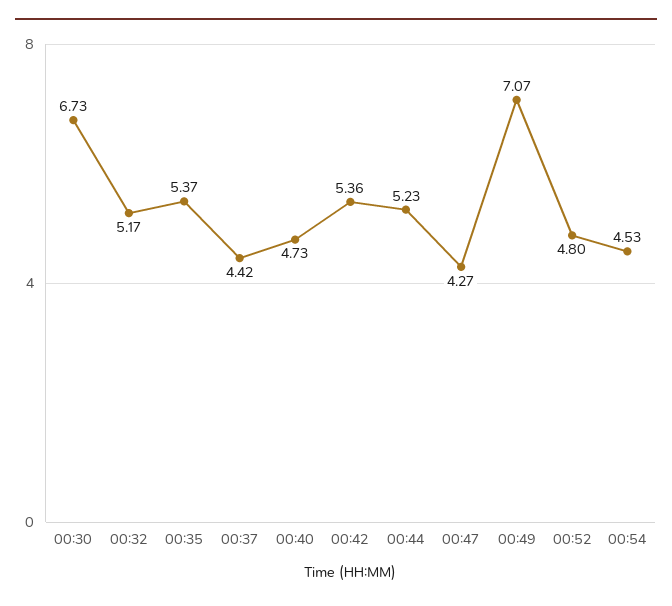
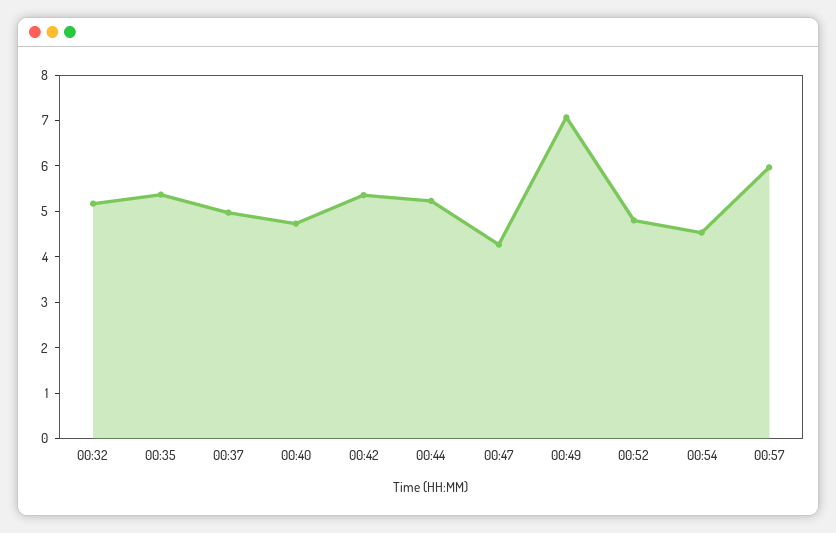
00:30: 6.73 -> none
00:37: 4.42 -> 5
00:57: none -> 6

